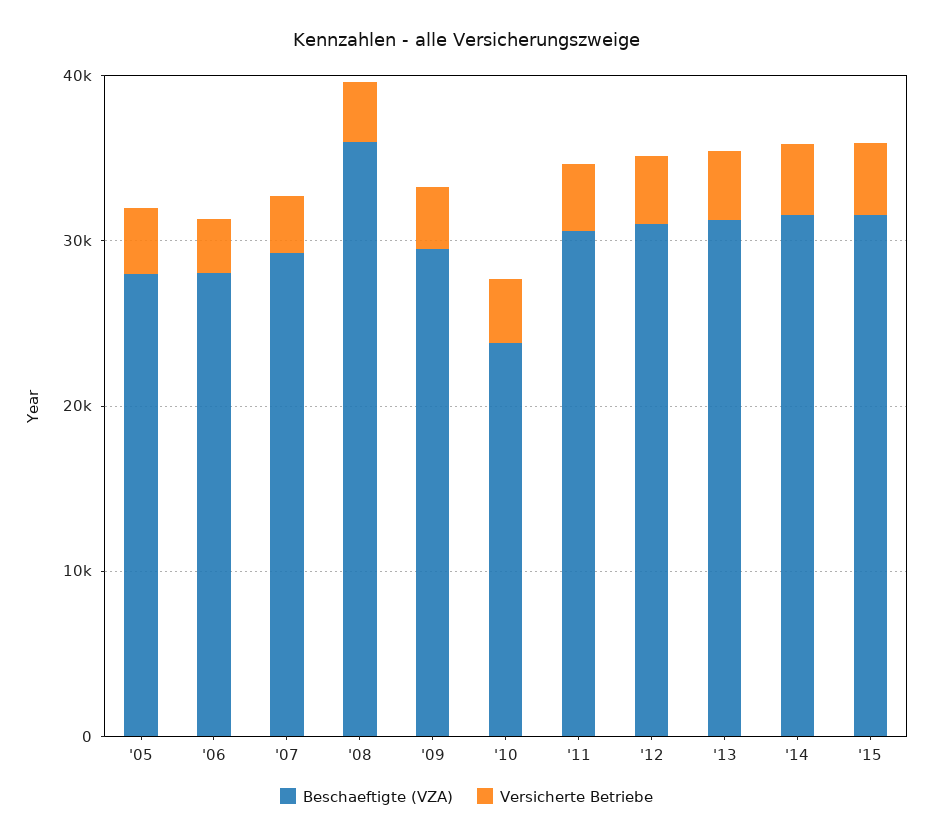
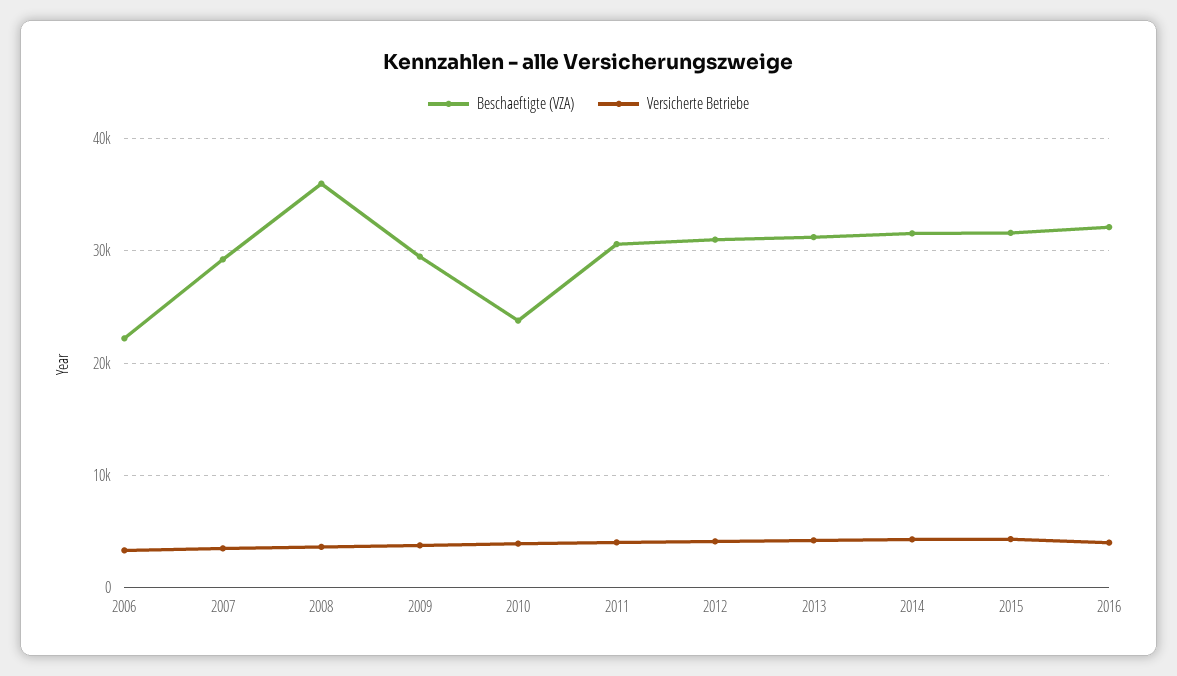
Beschaeftigte (VZA), '05: 28000 -> none
Versicherte Betriebe, '05: 4000 -> none
Beschaeftigte (VZA), '06: 28000 -> 22000
Beschaeftigte (VZA), 2016: none -> 32000
Versicherte Betriebe, 2016: none -> 4000

